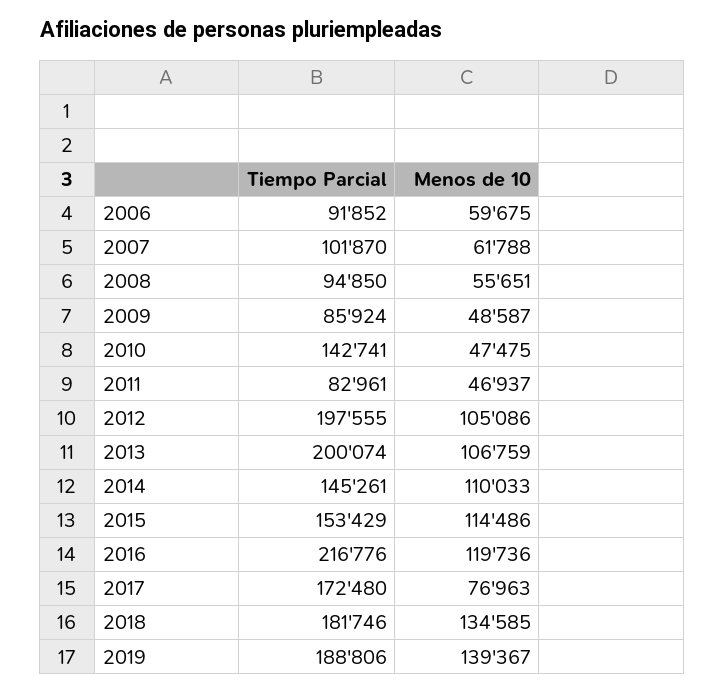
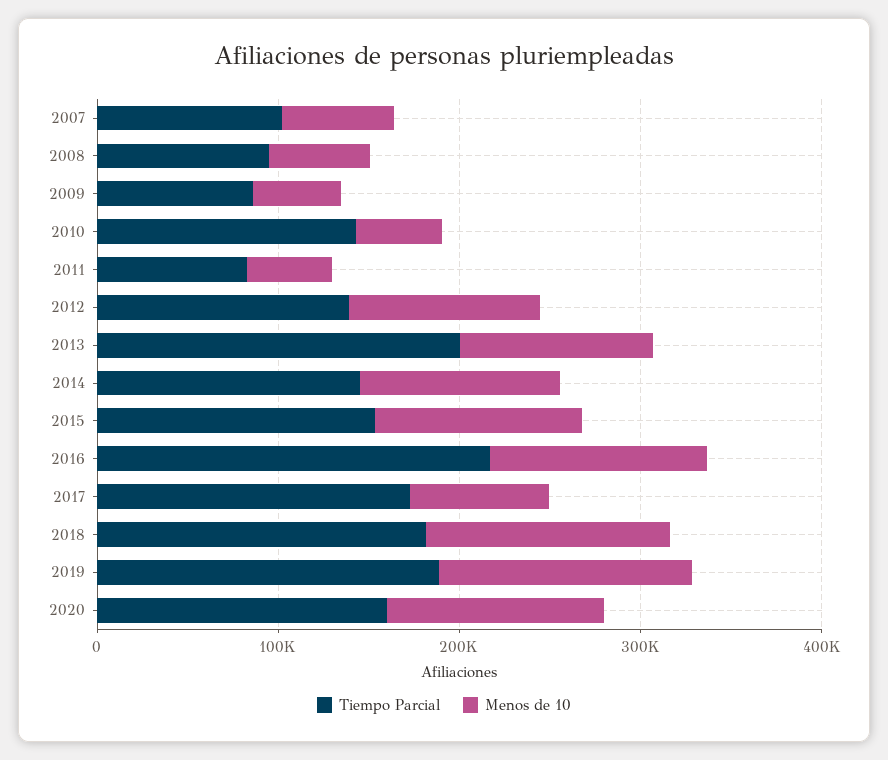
Tiempo Parcial, 2006: 91852 -> none
Menos de 10, 2006: 59675 -> none
Tiempo Parcial, 2012: 197555 -> 140000
Tiempo Parcial, 2020: none -> 160000
Menos de 10, 2020: none -> 120000

